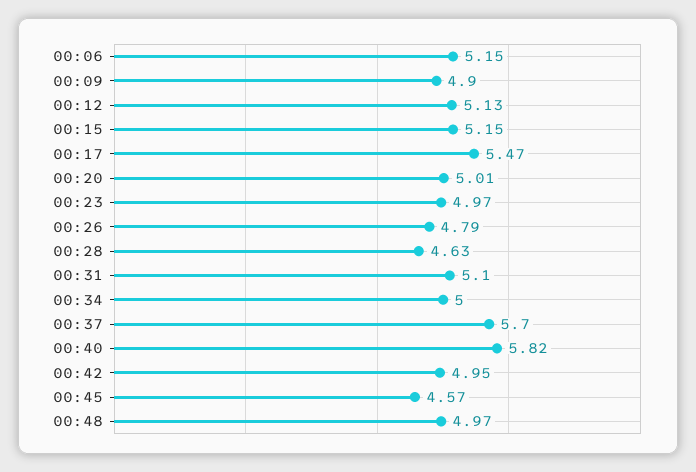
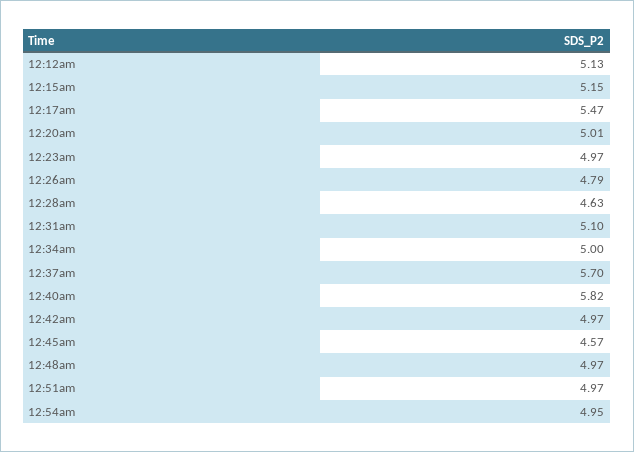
00:06: 5.15 -> none
00:09: 4.9 -> none
00:42: 4.95 -> 4.97
12:51am: none -> 4.97
12:54am: none -> 4.95

